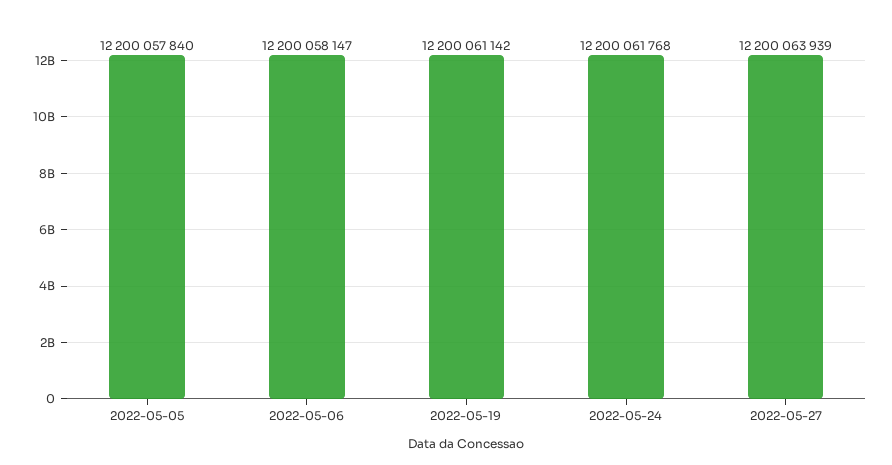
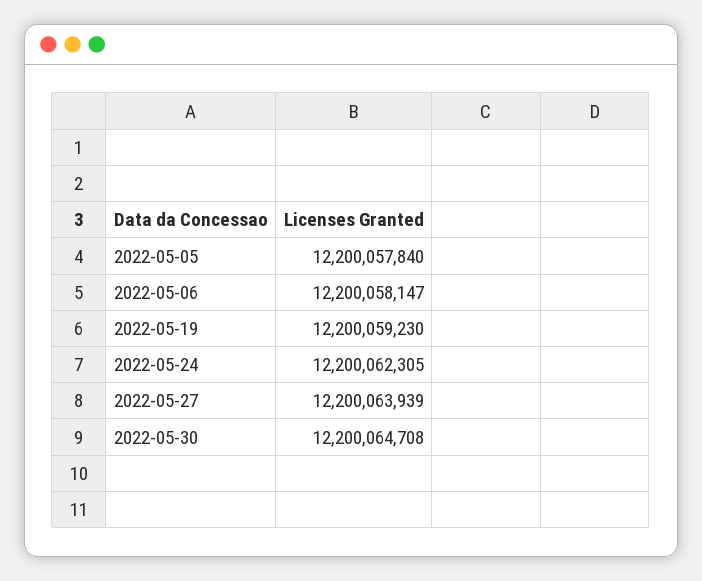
2022-05-19: 12200061142 -> 12200059230
2022-05-24: 12200061768 -> 12200062305
2022-05-30: none -> 12200064708

